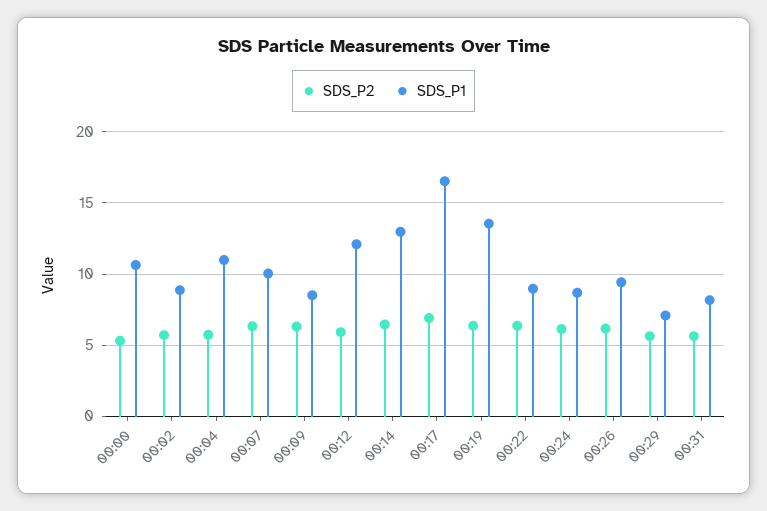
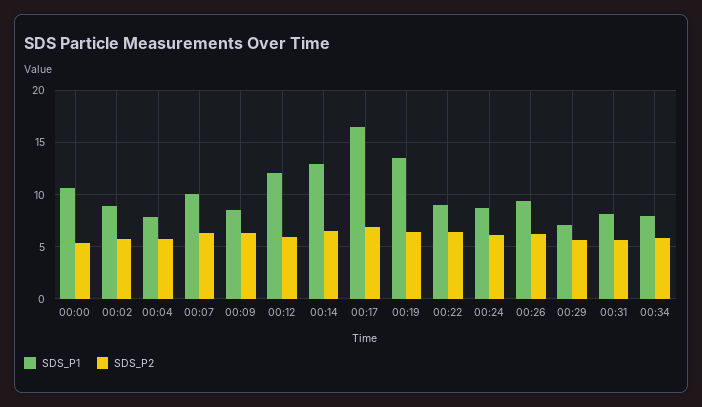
SDS_P1, 00:04: 11 -> 8
SDS_P1, 00:34: none -> 8
SDS_P2, 00:34: none -> 6

